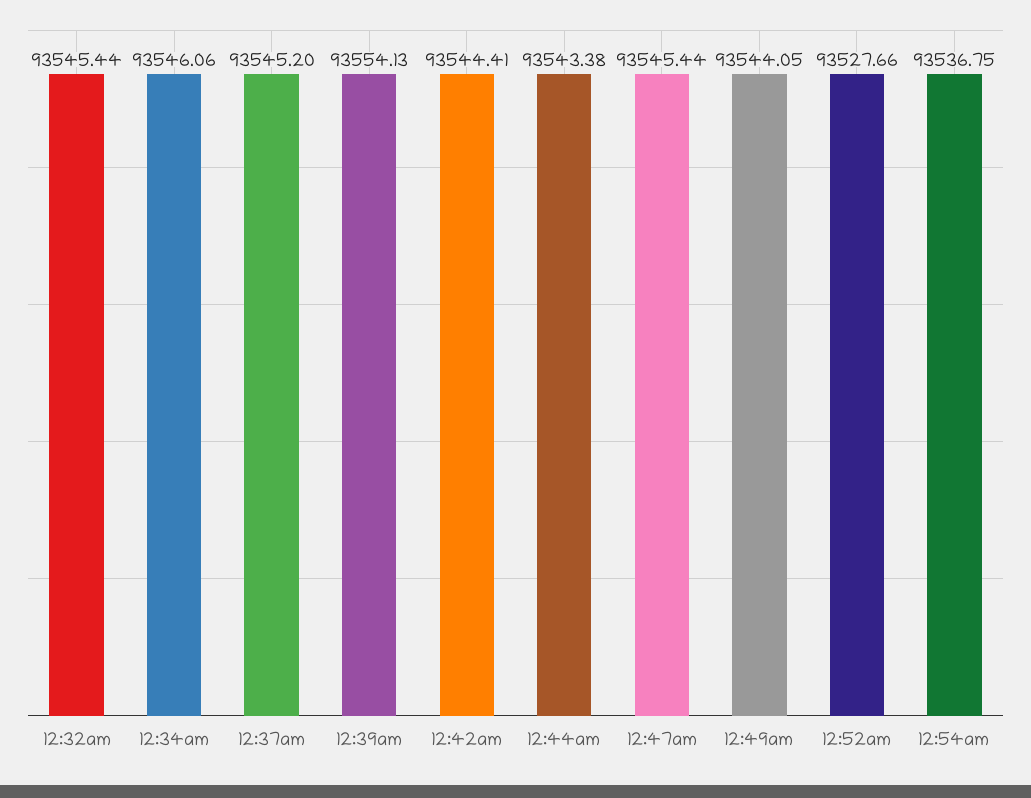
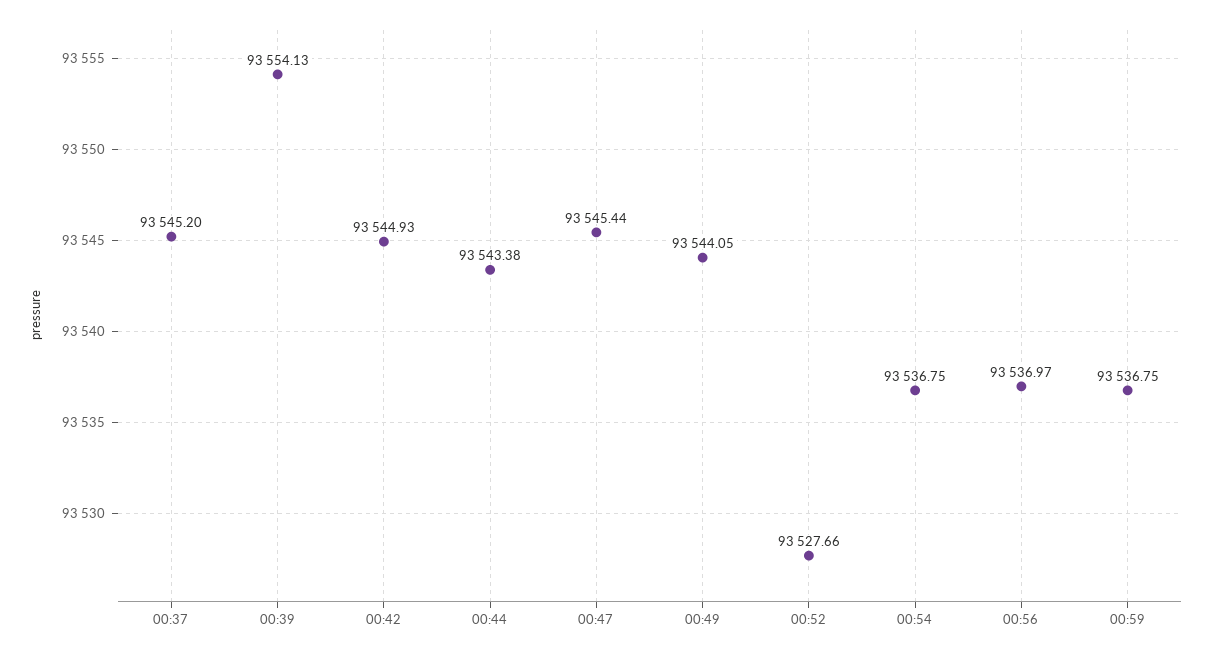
12:32am: 93545.44 -> none
12:34am: 93546.06 -> none
12:42am: 93544.41 -> 93544.93
00:56: none -> 93536.97
00:59: none -> 93536.75

